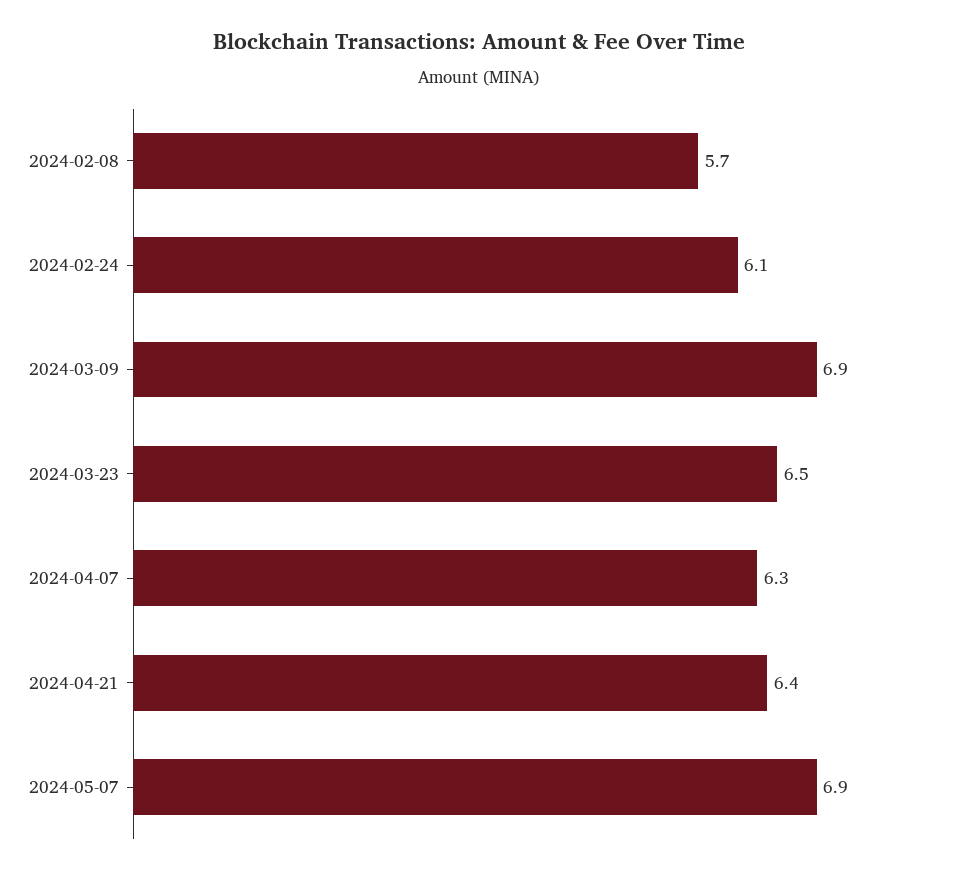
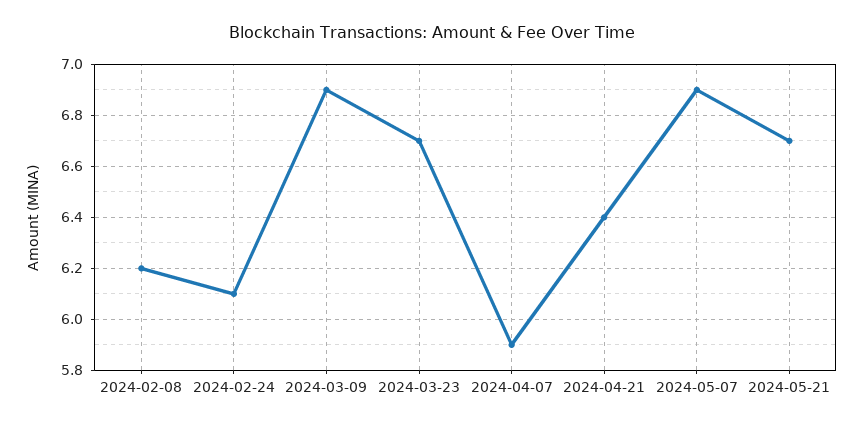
2024-02-08: 5.7 -> 6.2
2024-03-23: 6.5 -> 6.7
2024-04-07: 6.3 -> 5.9
2024-05-21: none -> 6.7

